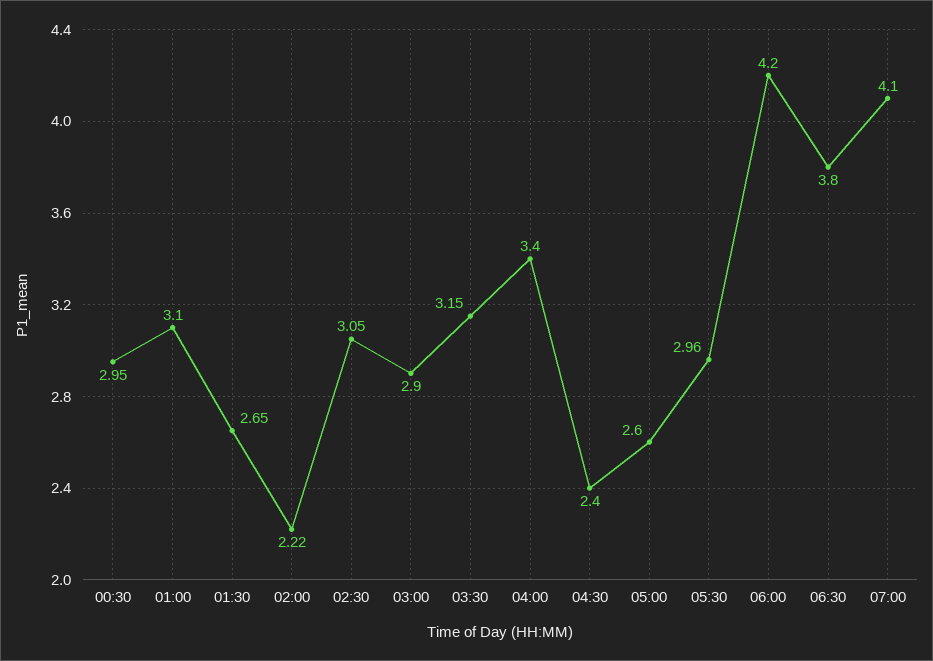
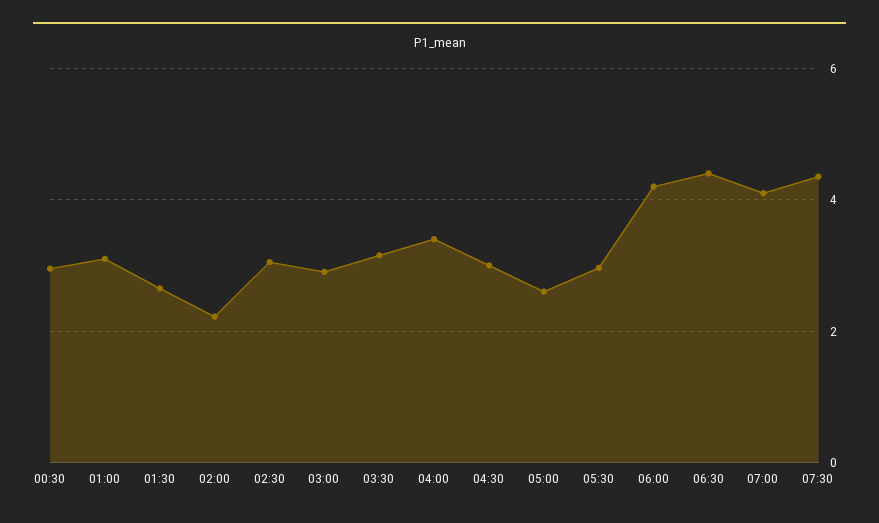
04:30: 2.4 -> 3
06:30: 3.8 -> 4.4
07:30: none -> 4.4

